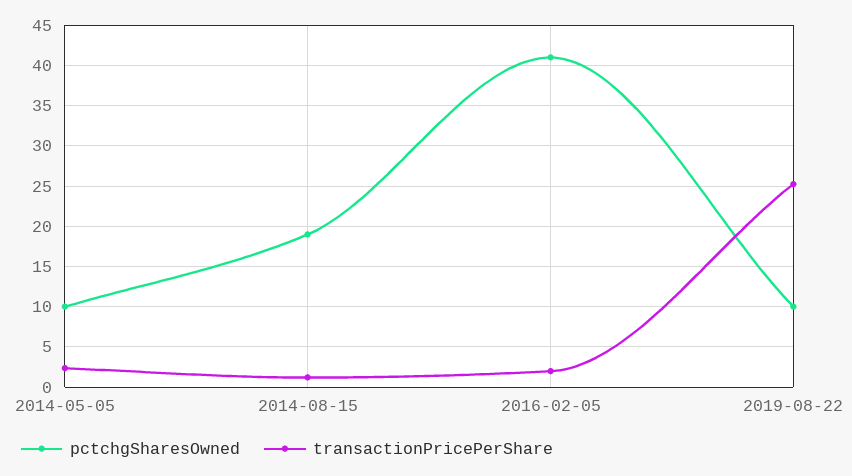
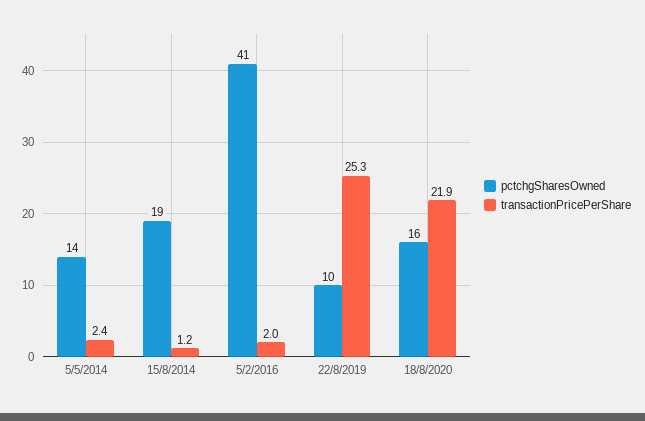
pctchgSharesOwned, 2014-05-05: 10 -> 14
pctchgSharesOwned, 18/8/2020: none -> 16
transactionPricePerShare, 18/8/2020: none -> 21.9

